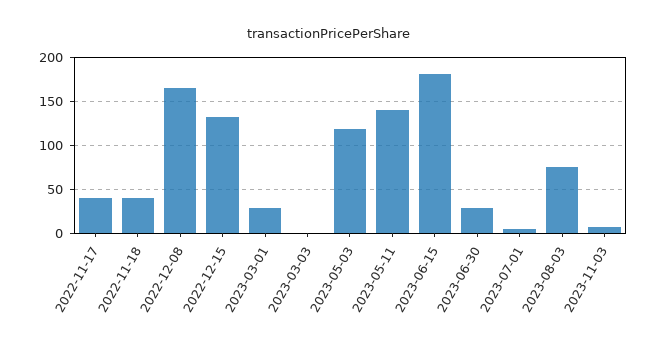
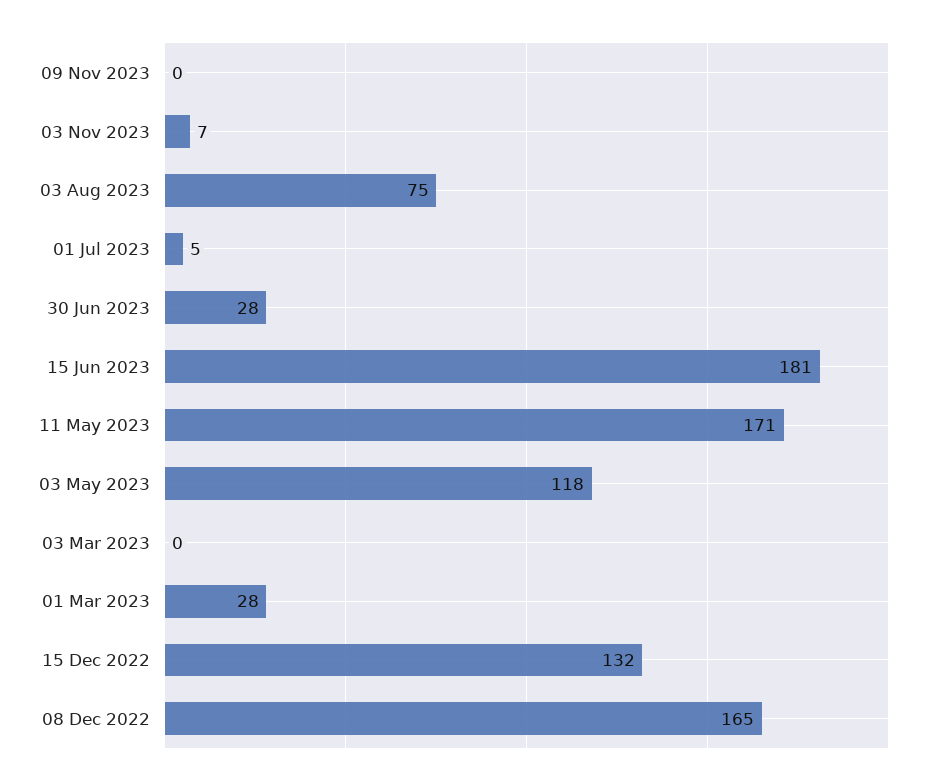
2022-11-17: 40 -> none
2022-11-18: 40 -> none
2023-05-11: 140 -> 171
09 Nov 2023: none -> 0

